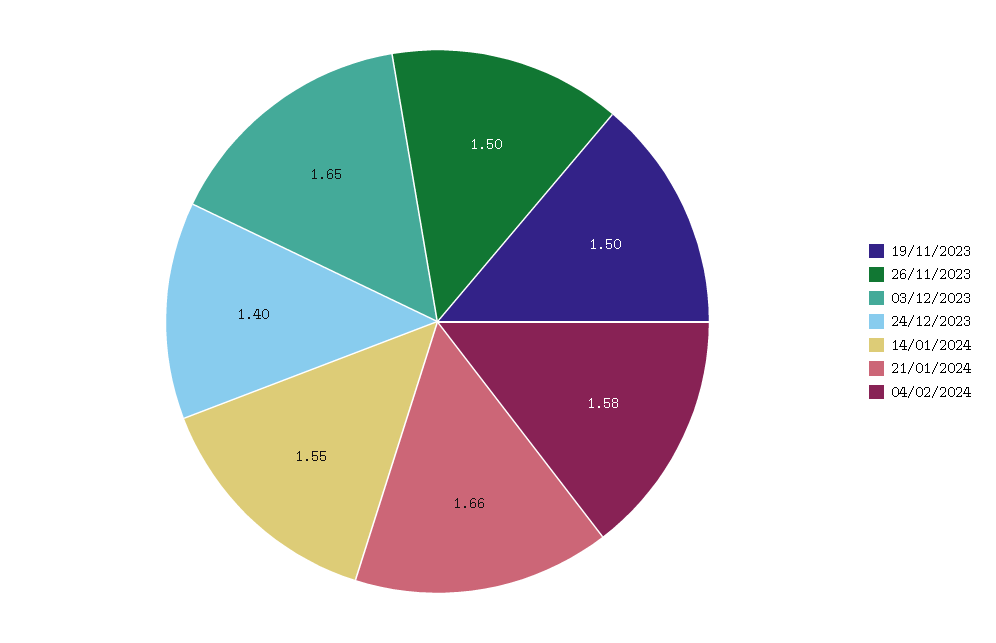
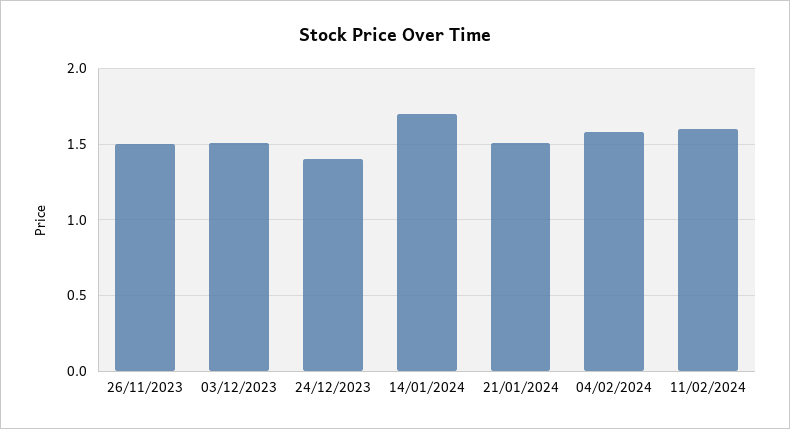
19/11/2023: 1.5 -> none
03/12/2023: 1.65 -> 1.5
14/01/2024: 1.55 -> 1.7
21/01/2024: 1.66 -> 1.5
11/02/2024: none -> 1.6

